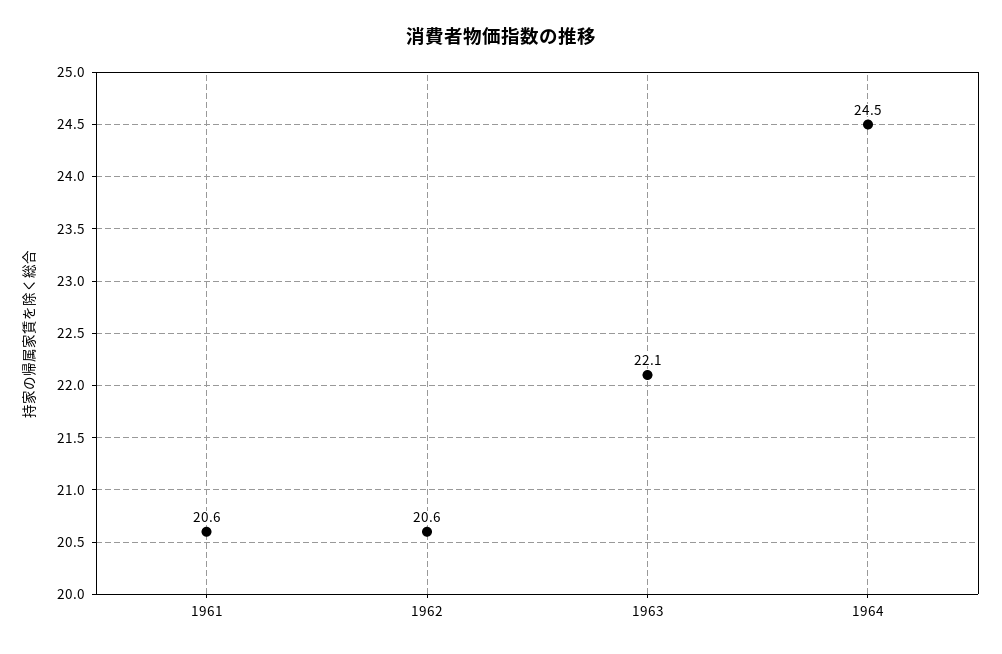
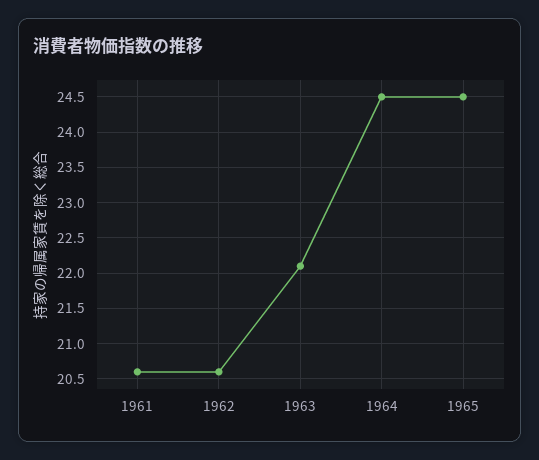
1965: none -> 24.5

